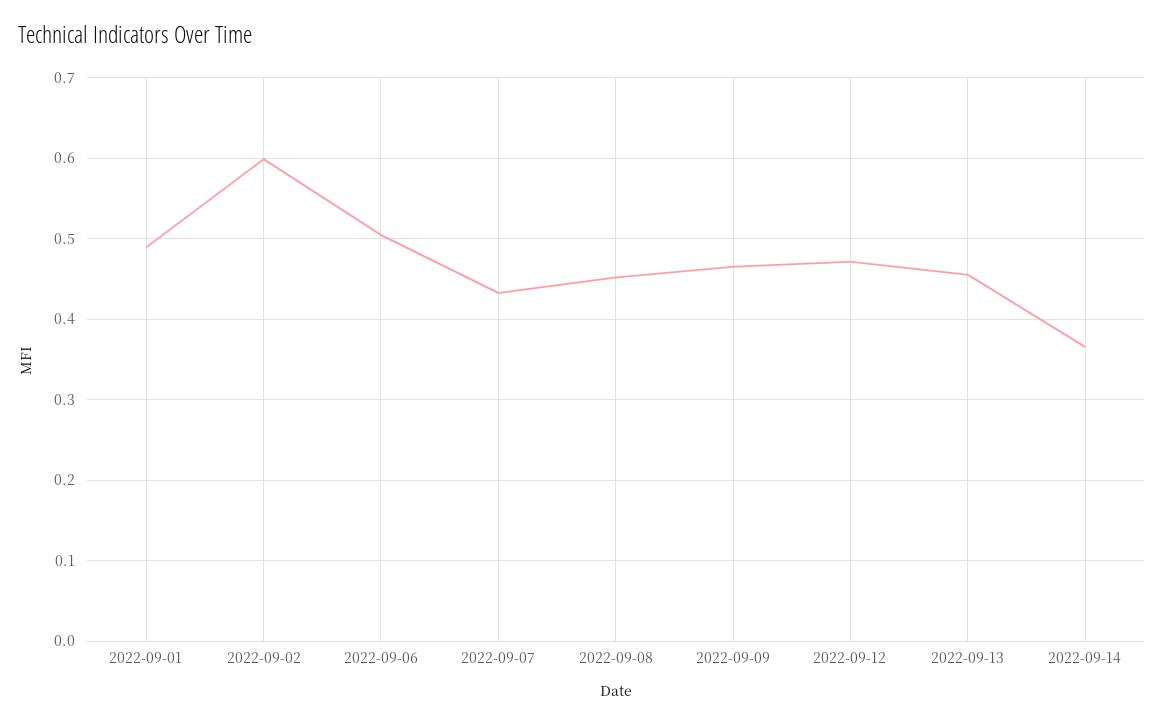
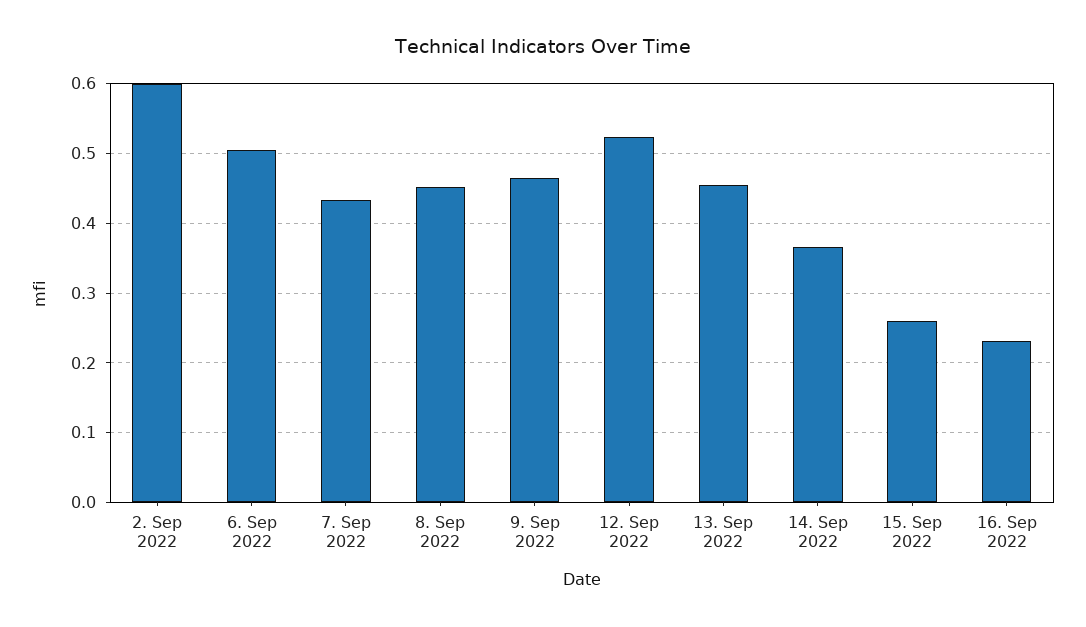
2022-09-01: 0.49 -> none
2022-09-12: 0.47 -> 0.52
15. Sep 2022: none -> 0.26
16. Sep 2022: none -> 0.23

